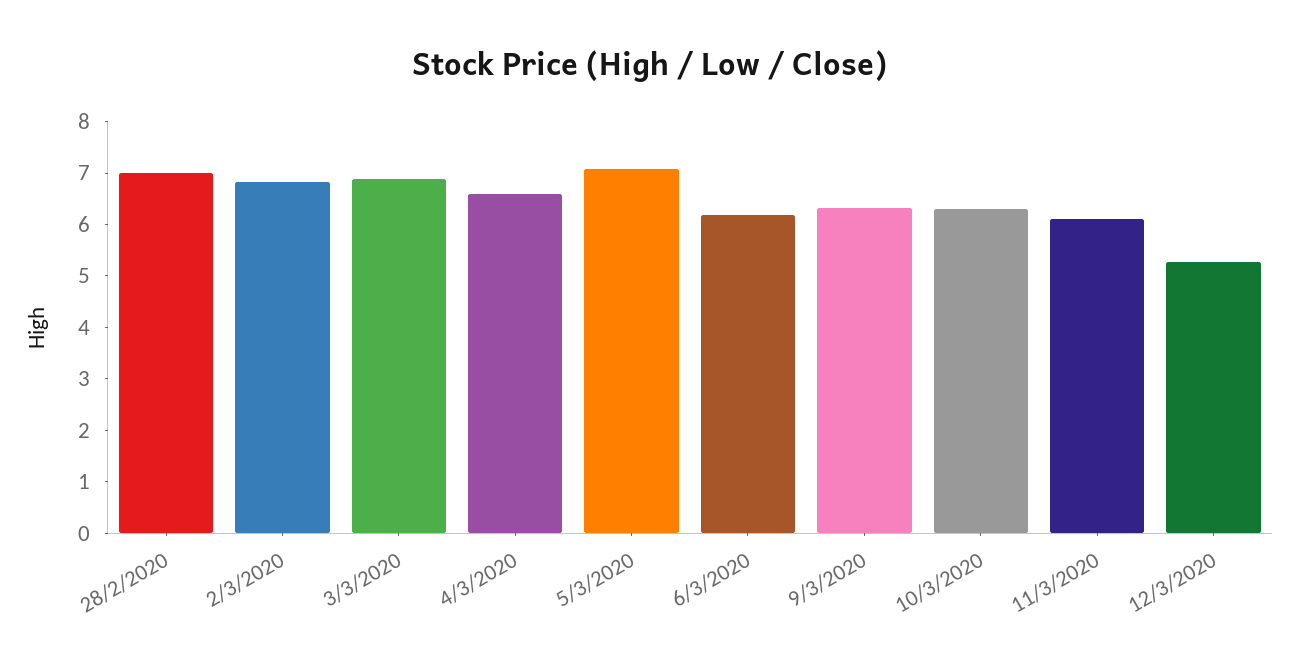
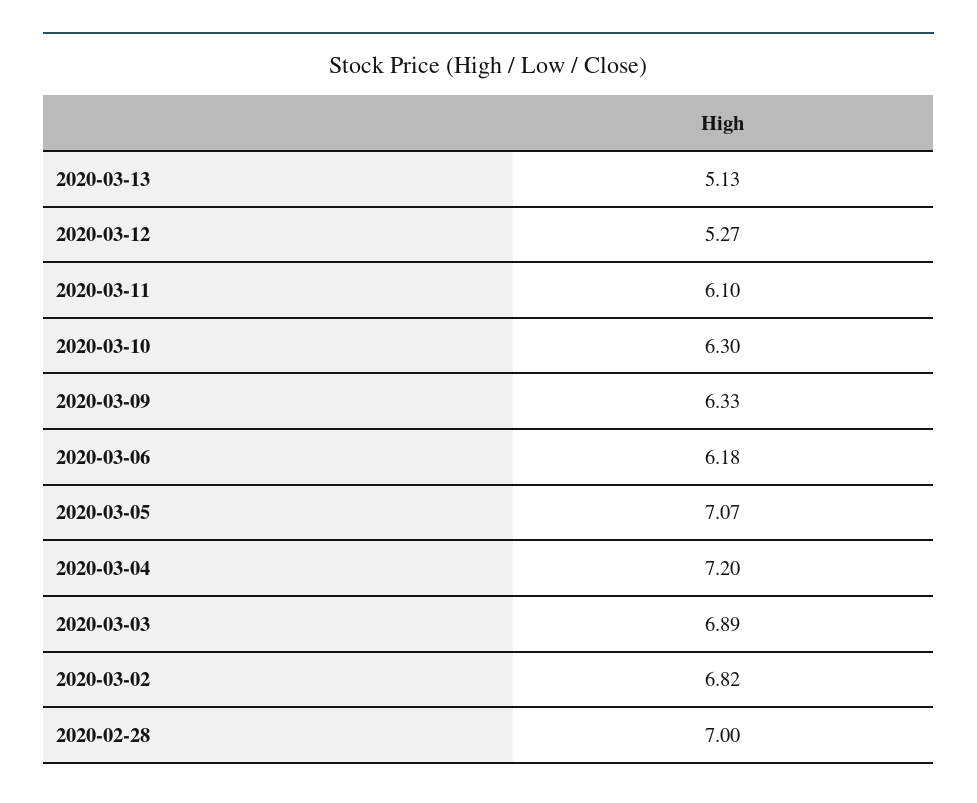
4/3/2020: 6.6 -> 7.2
2020-03-13: none -> 5.13

